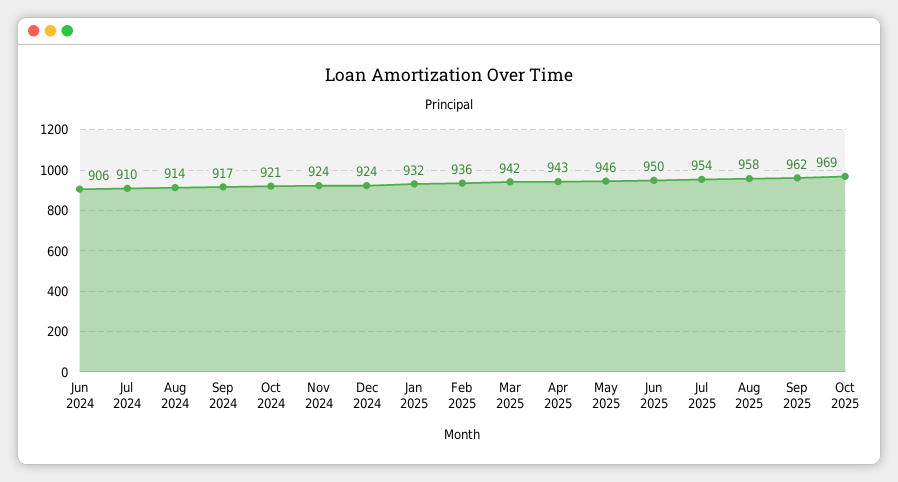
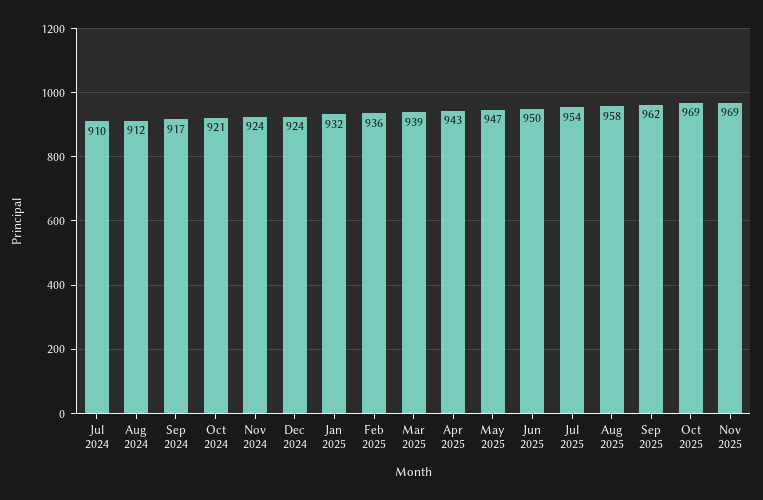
Jun 2024: 906 -> none
Aug 2024: 914 -> 912
Mar 2025: 942 -> 939
May 2025: 946 -> 947
Nov 2025: none -> 969

